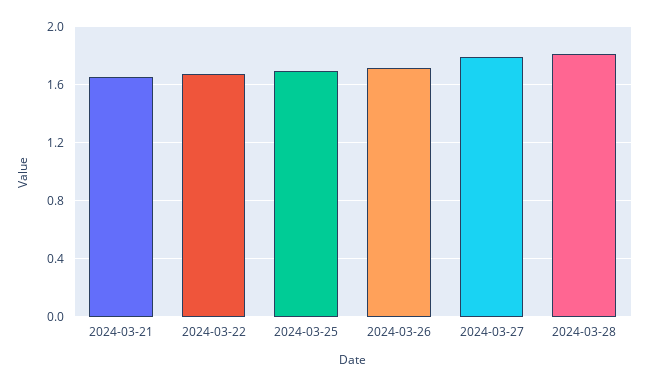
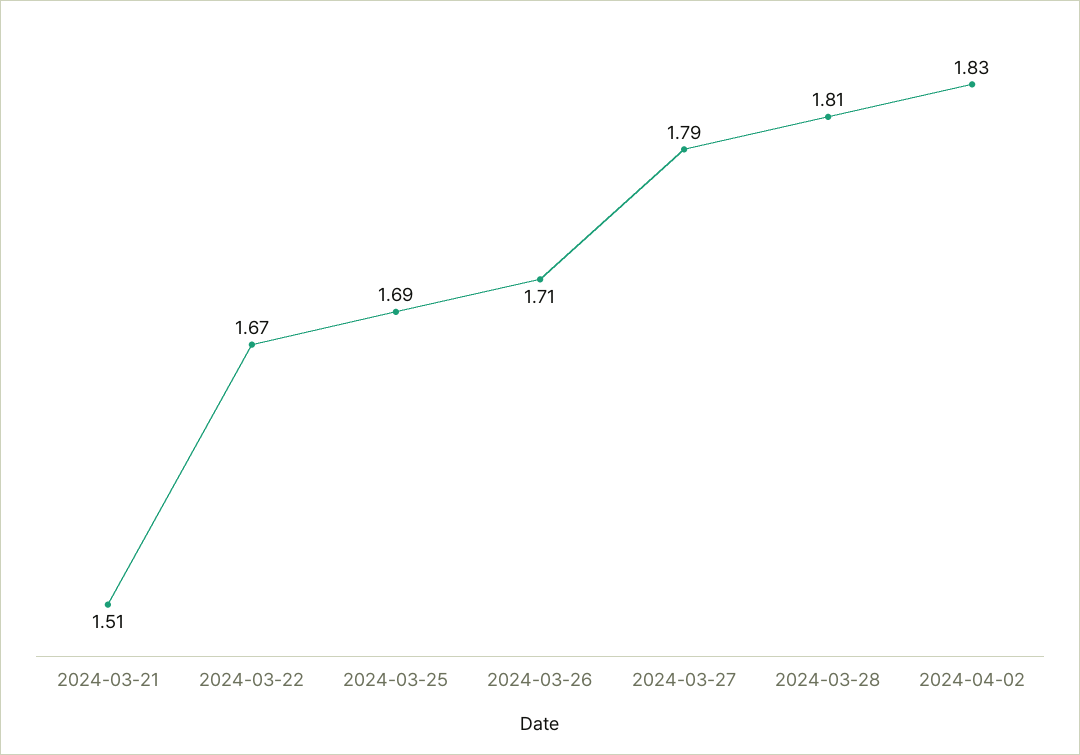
2024-03-21: 1.65 -> 1.51
2024-04-02: none -> 1.83

